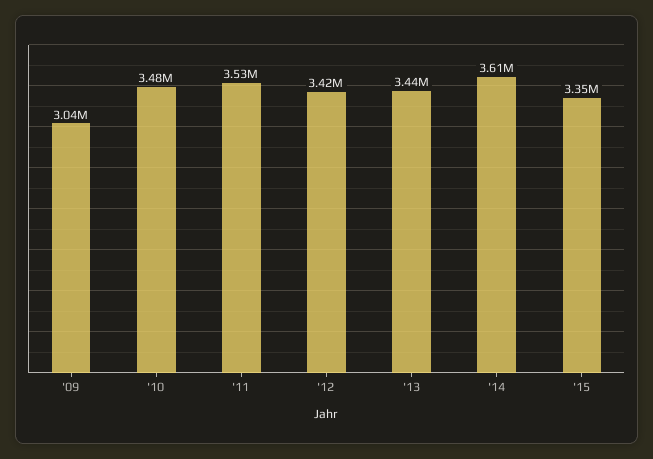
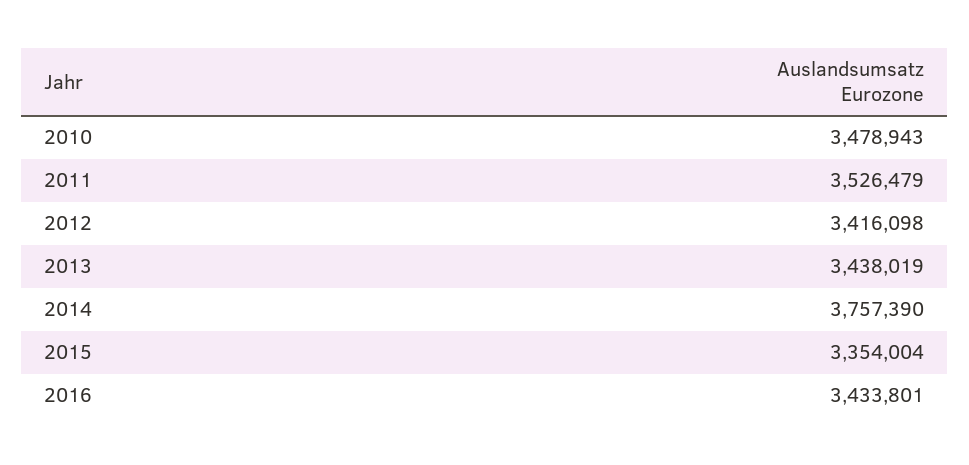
'09: 3040000 -> none
'14: 3610000 -> 3757390
2016: none -> 3433801

